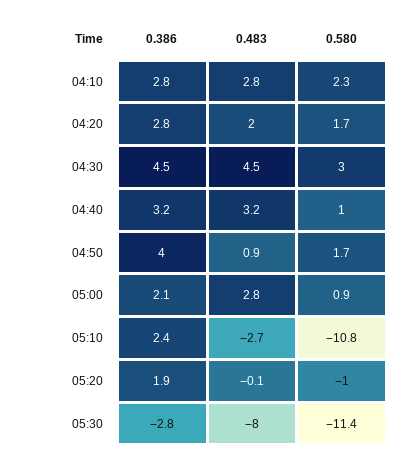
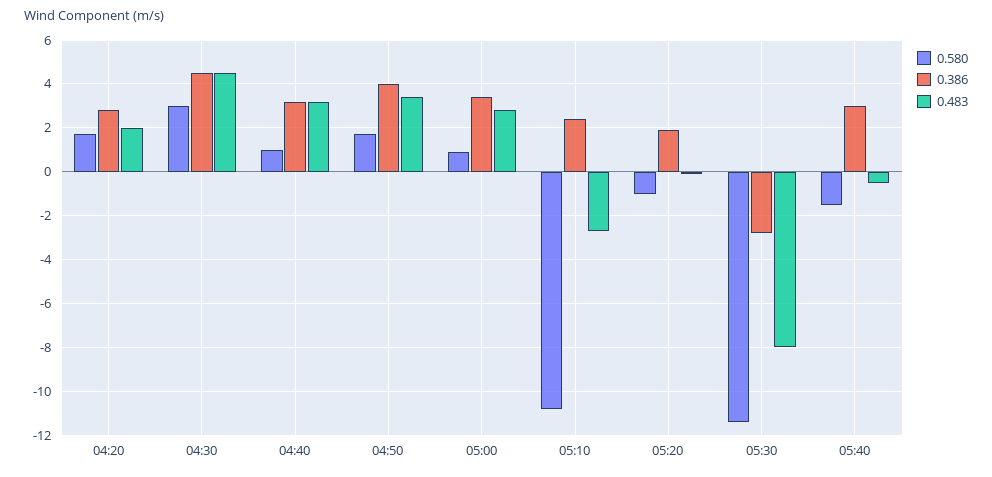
0.386, 04:10: 2.8 -> none
0.483, 04:10: 2.8 -> none
0.580, 04:10: 2.3 -> none
0.483, 04:50: 0.9 -> 3.5
0.386, 05:00: 2.1 -> 3.5
0.580, 05:40: none -> -1.5
0.386, 05:40: none -> 3
0.483, 05:40: none -> -0.5

